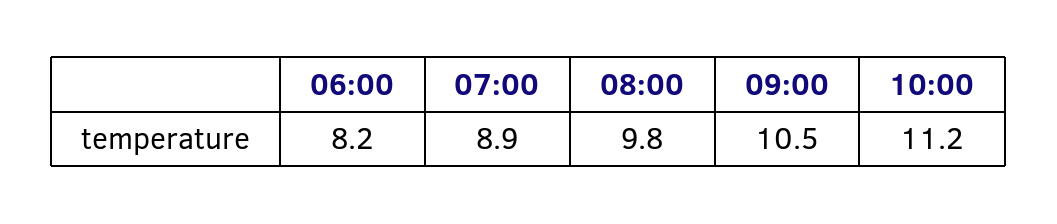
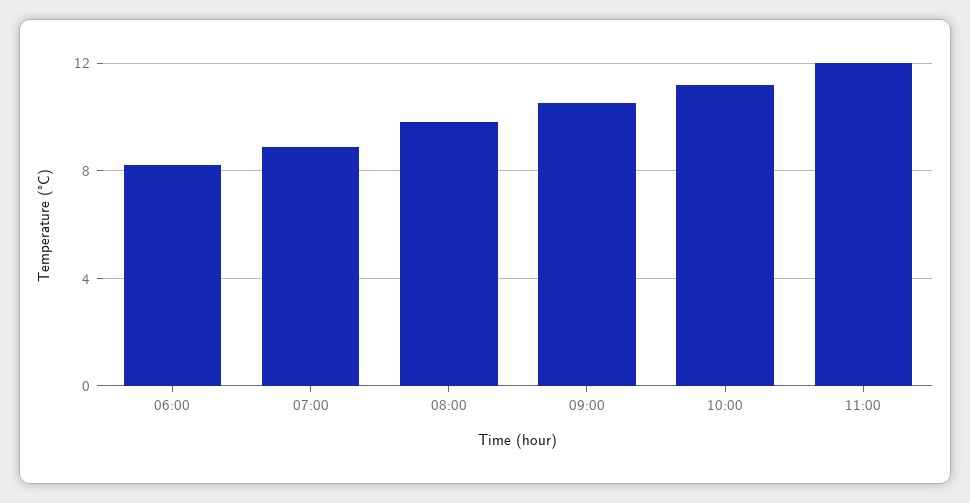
11:00: none -> 12

